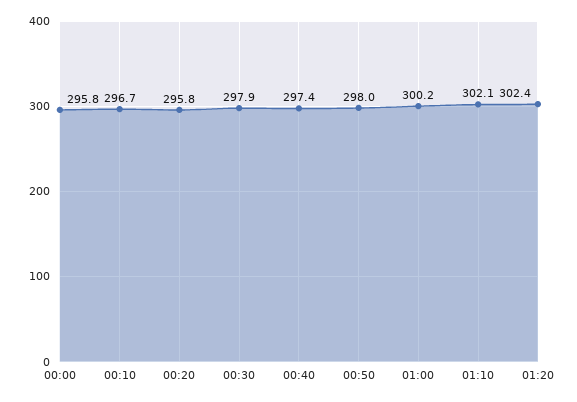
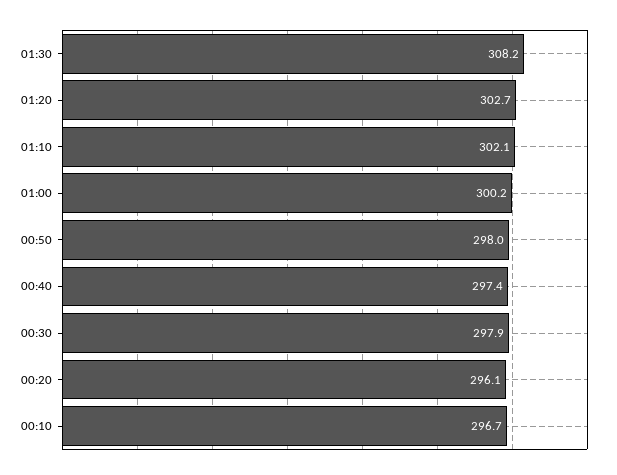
00:00: 295.8 -> none
00:20: 295.8 -> 296.1
01:20: 302.4 -> 302.7
01:30: none -> 308.2

